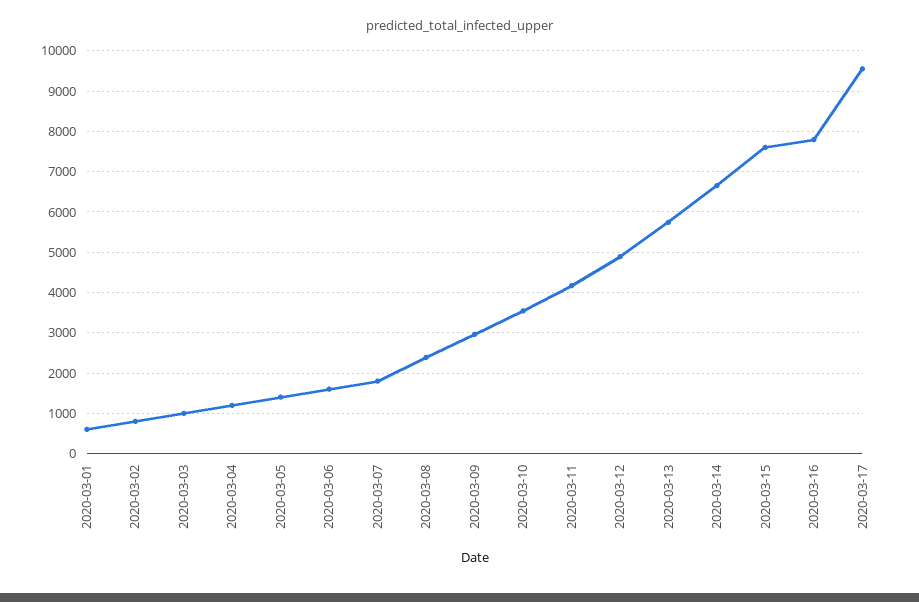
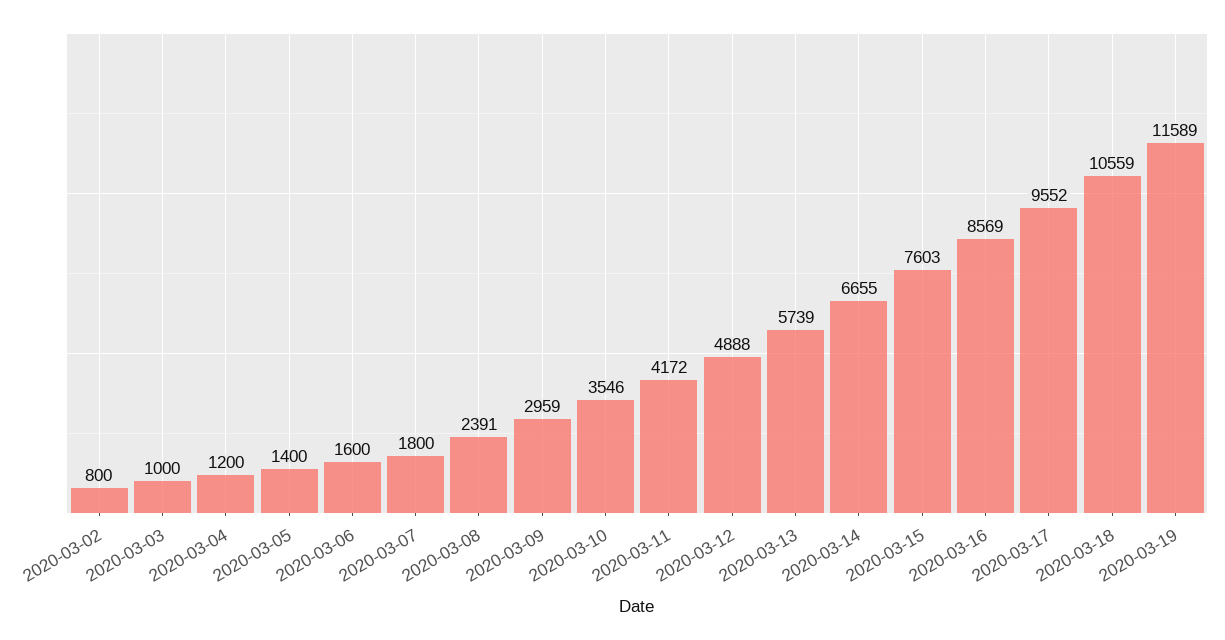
2020-03-01: 600 -> none
2020-03-16: 7800 -> 8569
2020-03-18: none -> 10559
2020-03-19: none -> 11589

